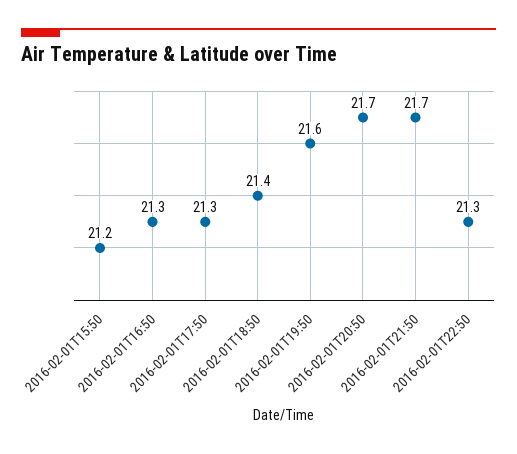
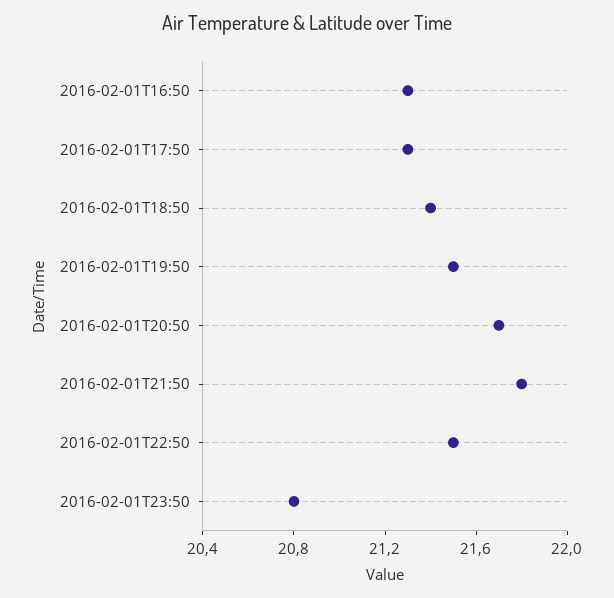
2016-02-01T15:50: 21.2 -> none
2016-02-01T19:50: 21.6 -> 21.5
2016-02-01T21:50: 21.7 -> 21.8
2016-02-01T22:50: 21.3 -> 21.5
2016-02-01T23:50: none -> 20.8

